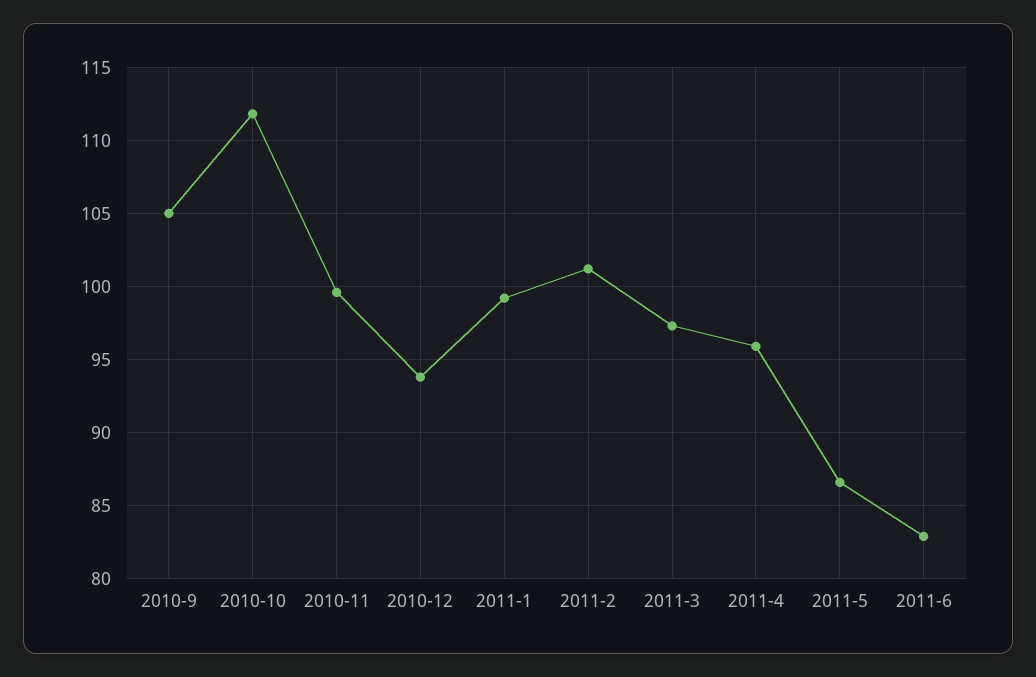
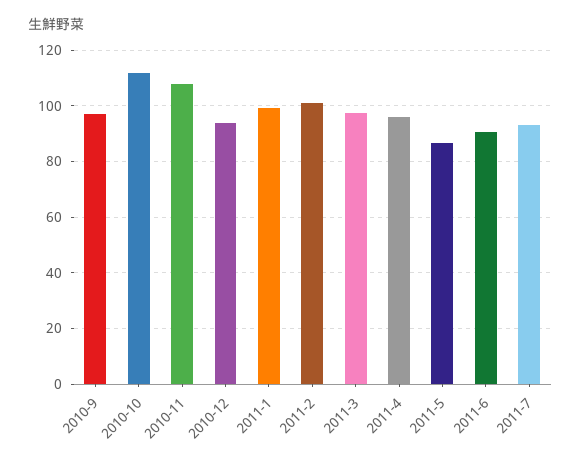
2010-9: 105 -> 97.5
2010-11: 99.5 -> 107.5
2011-6: 83 -> 90
2011-7: none -> 92.5

